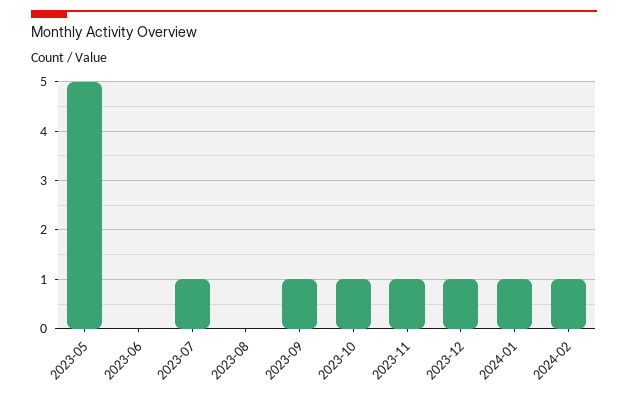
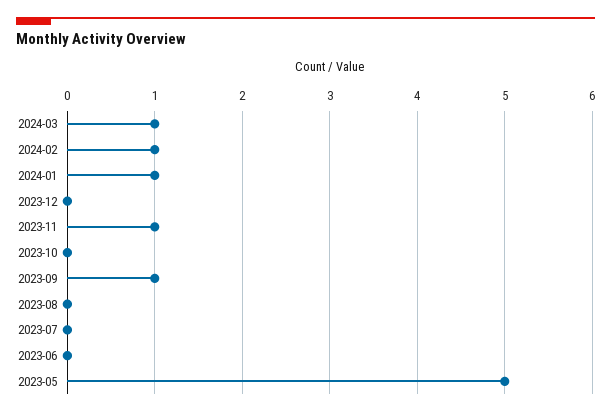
2023-07: 1 -> 0
2023-10: 1 -> 0
2023-12: 1 -> 0
2024-03: none -> 1

